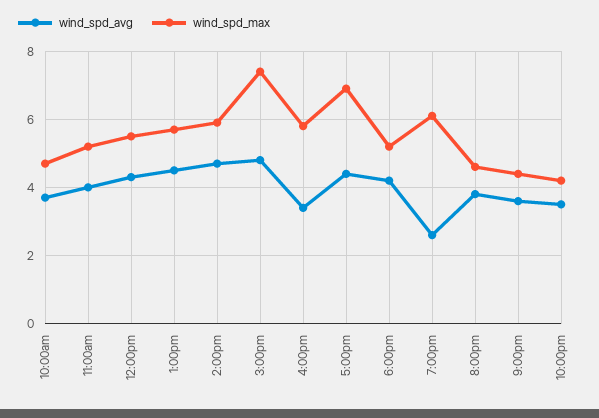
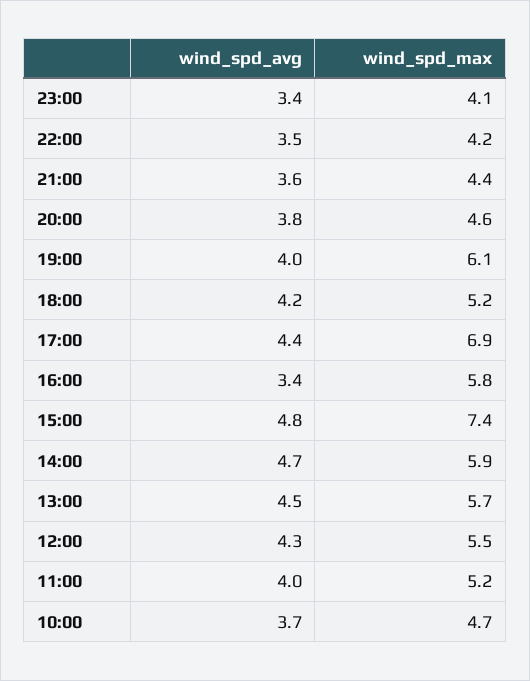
wind_spd_avg, 7:00pm: 2.5 -> 4
wind_spd_avg, 23:00: none -> 3.4
wind_spd_max, 23:00: none -> 4.1

